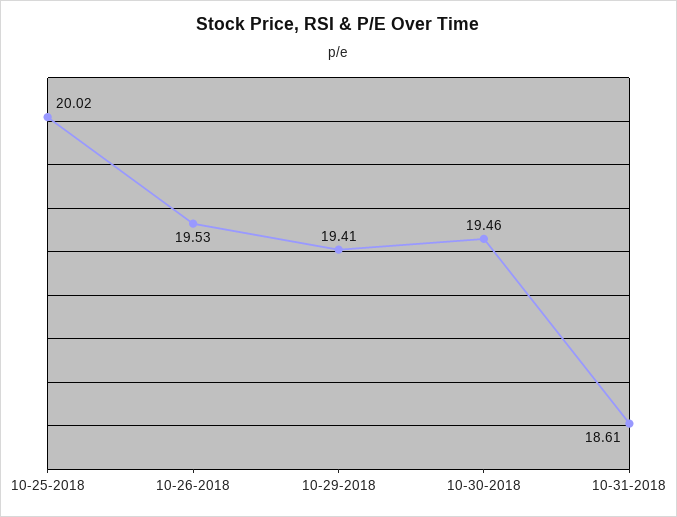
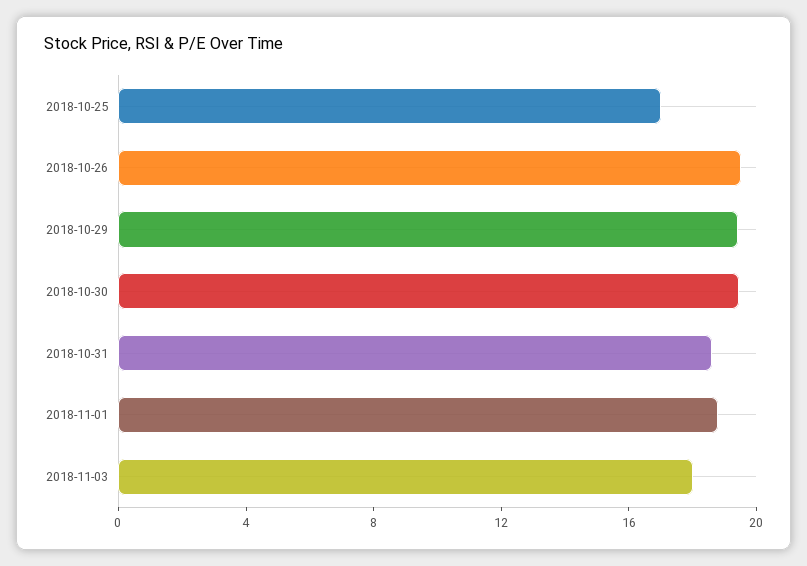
10-25-2018: 20.02 -> 17
2018-11-01: none -> 19
2018-11-03: none -> 18

